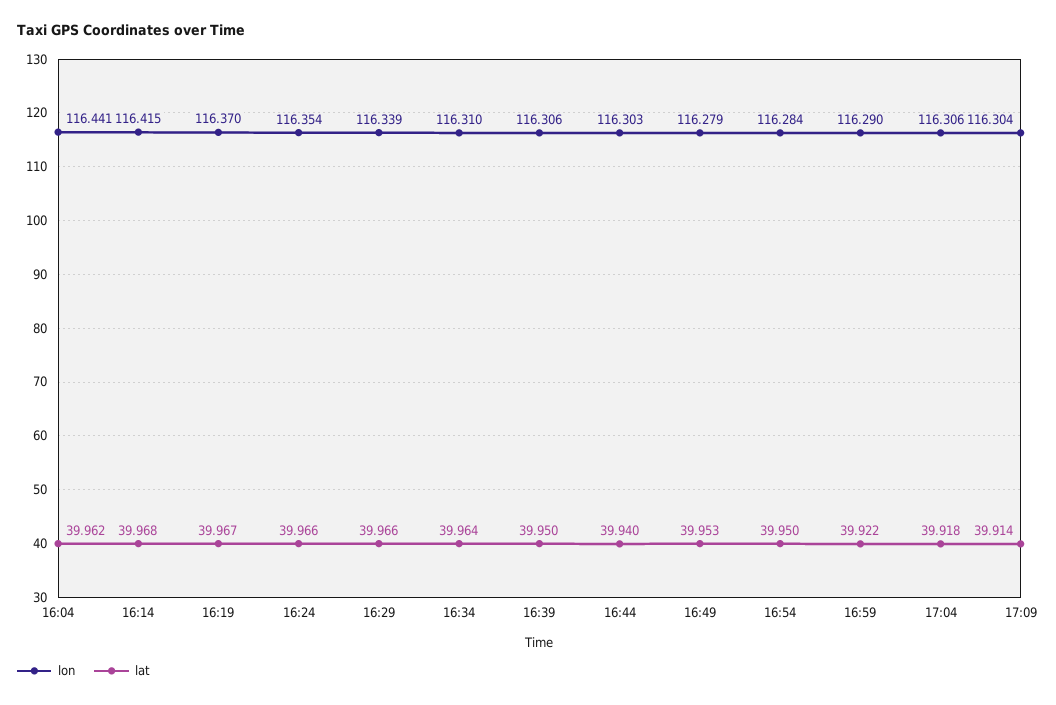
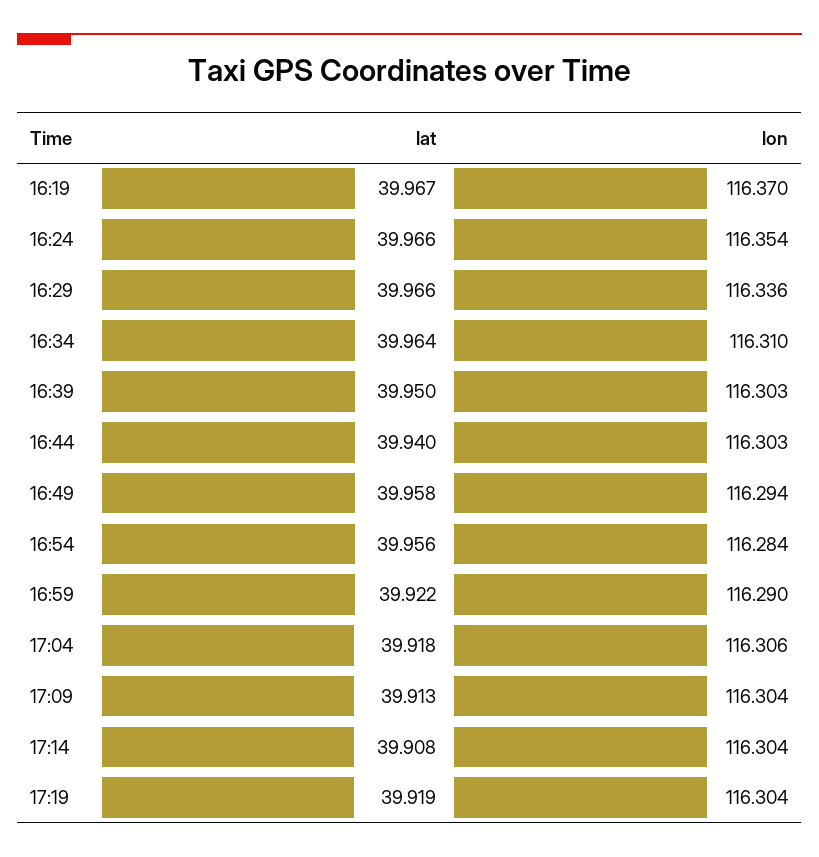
lon, 16:04: 116.441 -> none
lat, 16:04: 39.962 -> none
lon, 16:14: 116.415 -> none
lat, 16:14: 39.968 -> none
lon, 16:29: 116.339 -> 116.336
lon, 16:39: 116.306 -> 116.303
lon, 16:49: 116.279 -> 116.294
lat, 16:49: 39.953 -> 39.958
lat, 16:54: 39.95 -> 39.956
lat, 17:09: 39.914 -> 39.913
lat, 17:14: none -> 39.908
lon, 17:14: none -> 116.304
lat, 17:19: none -> 39.919
lon, 17:19: none -> 116.304

